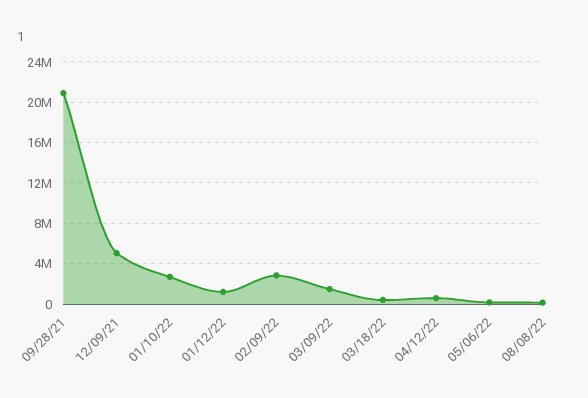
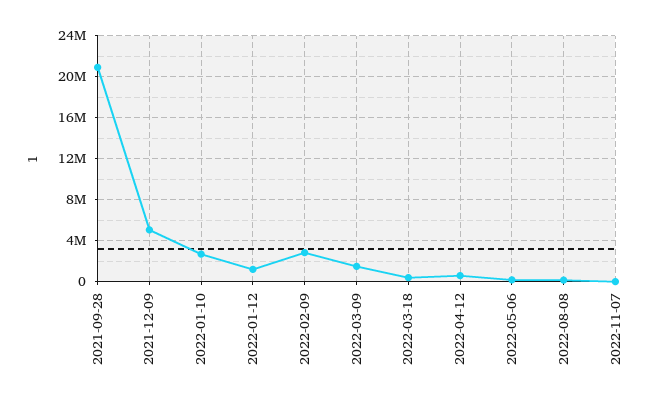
2022-11-07: none -> 0

